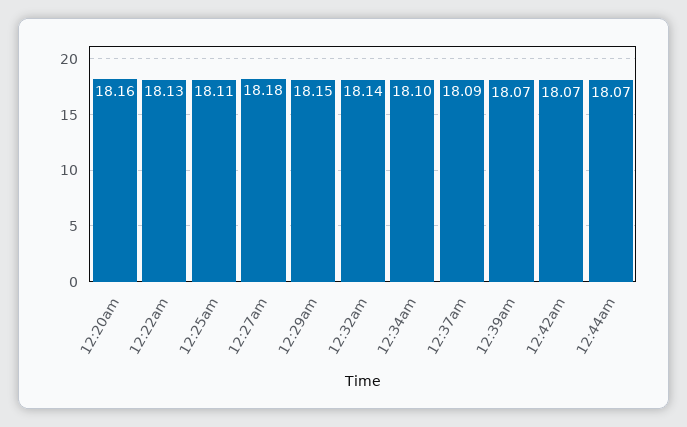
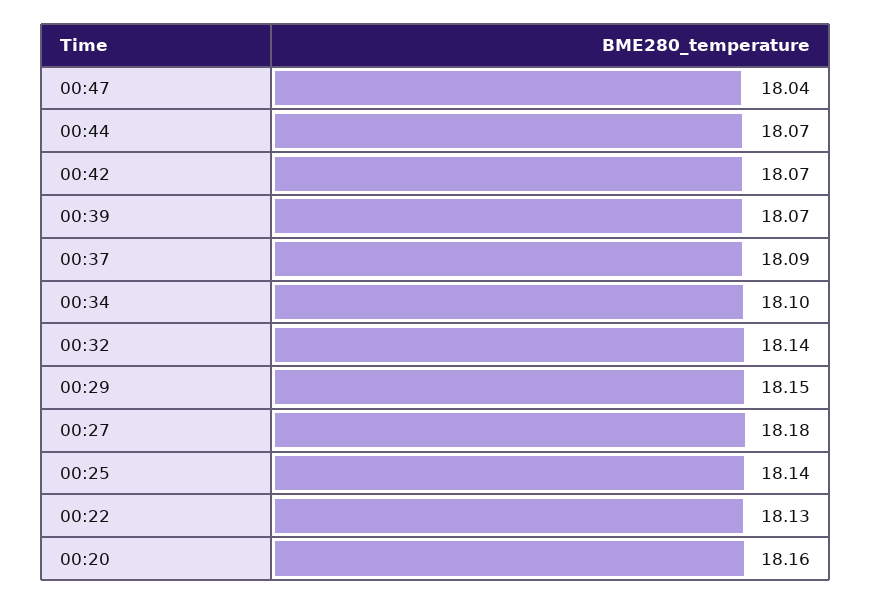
12:25am: 18.11 -> 18.14
00:47: none -> 18.04

